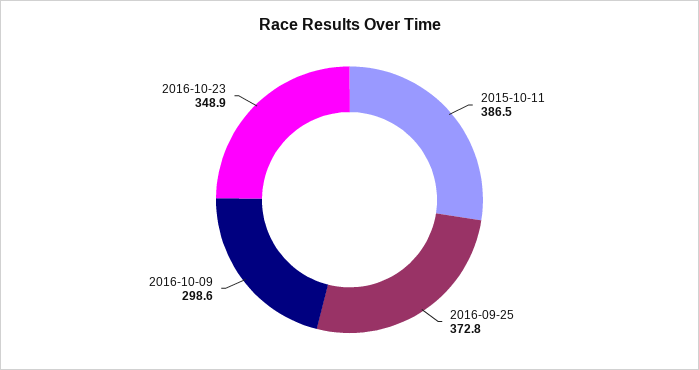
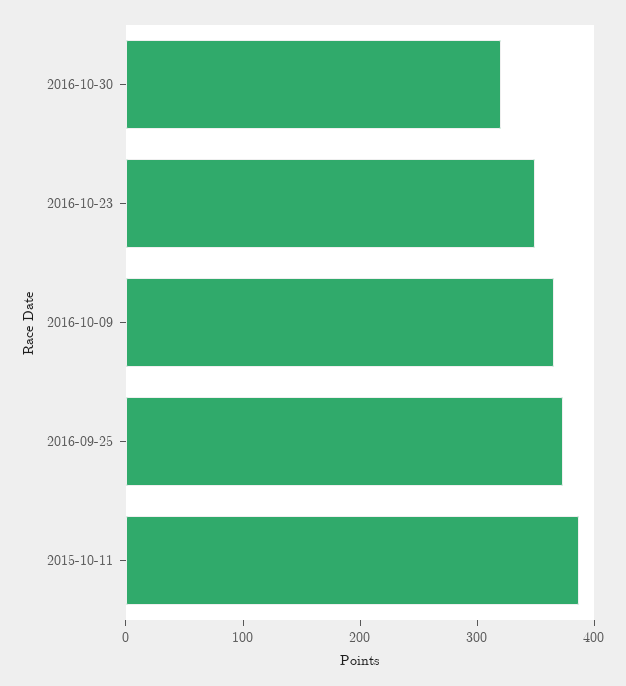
2016-10-09: 298.6 -> 360
2016-10-30: none -> 320

